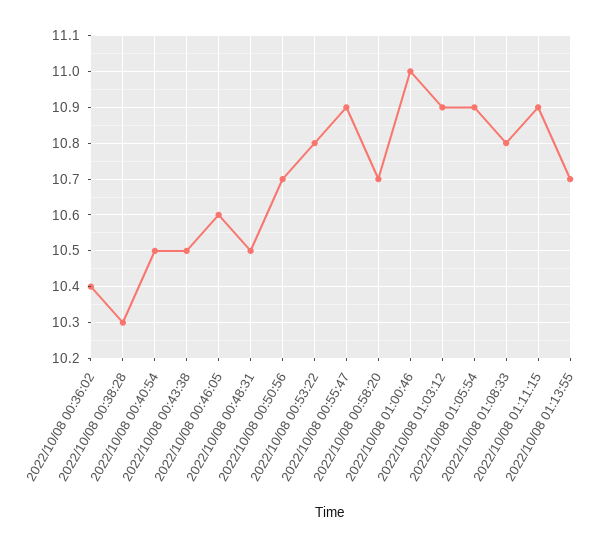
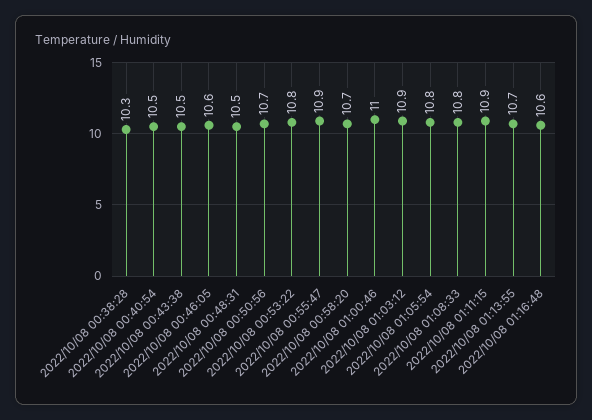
2022/10/08 00:36:02: 10.4 -> none
2022/10/08 01:05:54: 10.9 -> 10.8
2022/10/08 01:16:48: none -> 10.6

